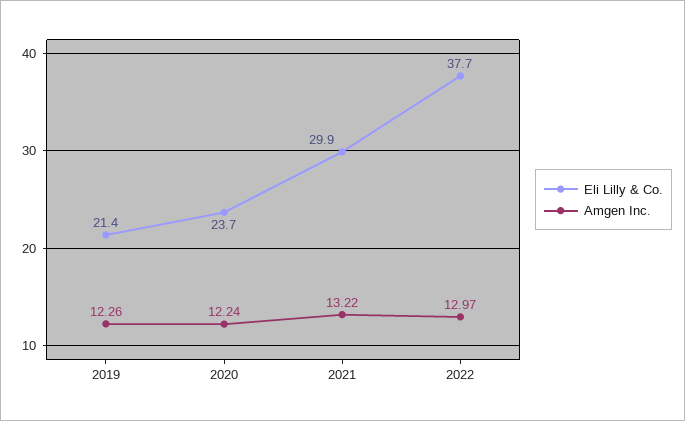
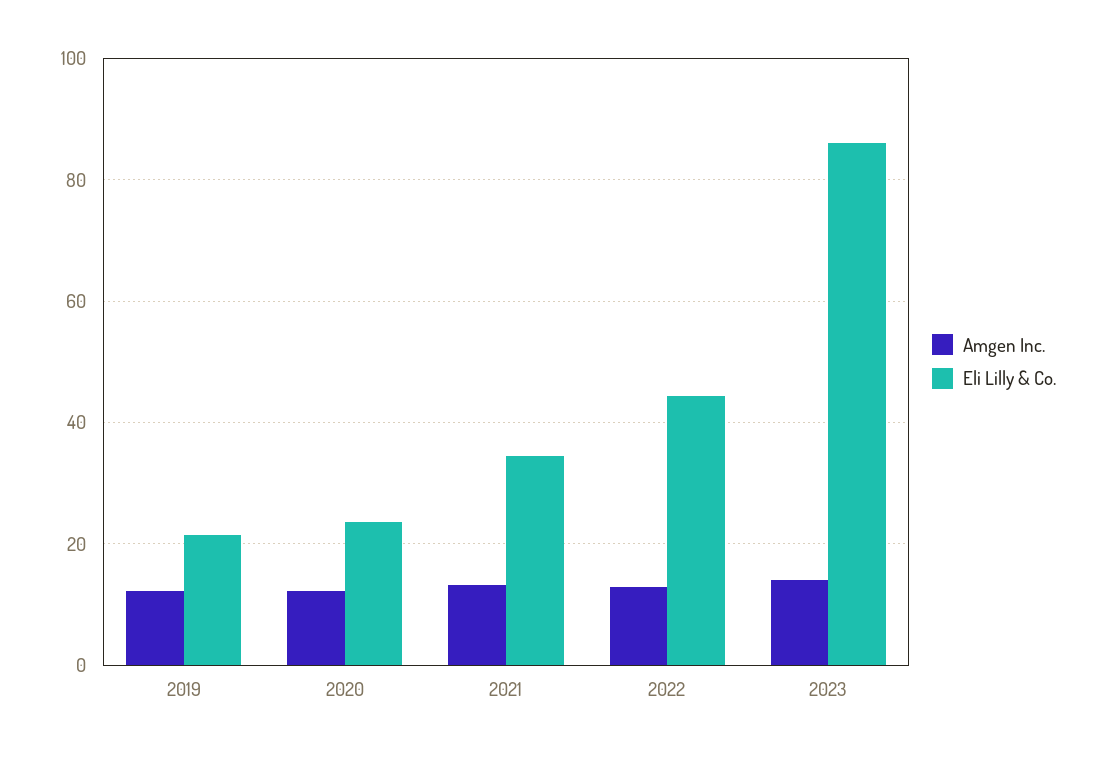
Eli Lilly & Co., 2021: 29.9 -> 34
Eli Lilly & Co., 2022: 37.7 -> 44
Amgen Inc., 2023: none -> 14
Eli Lilly & Co., 2023: none -> 86

